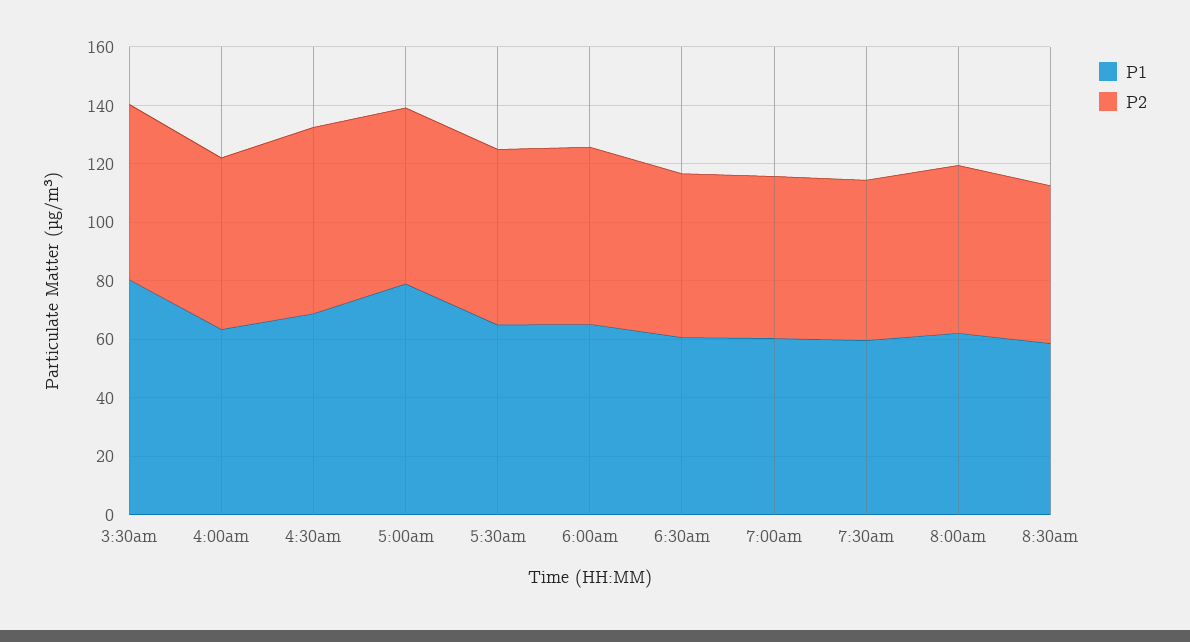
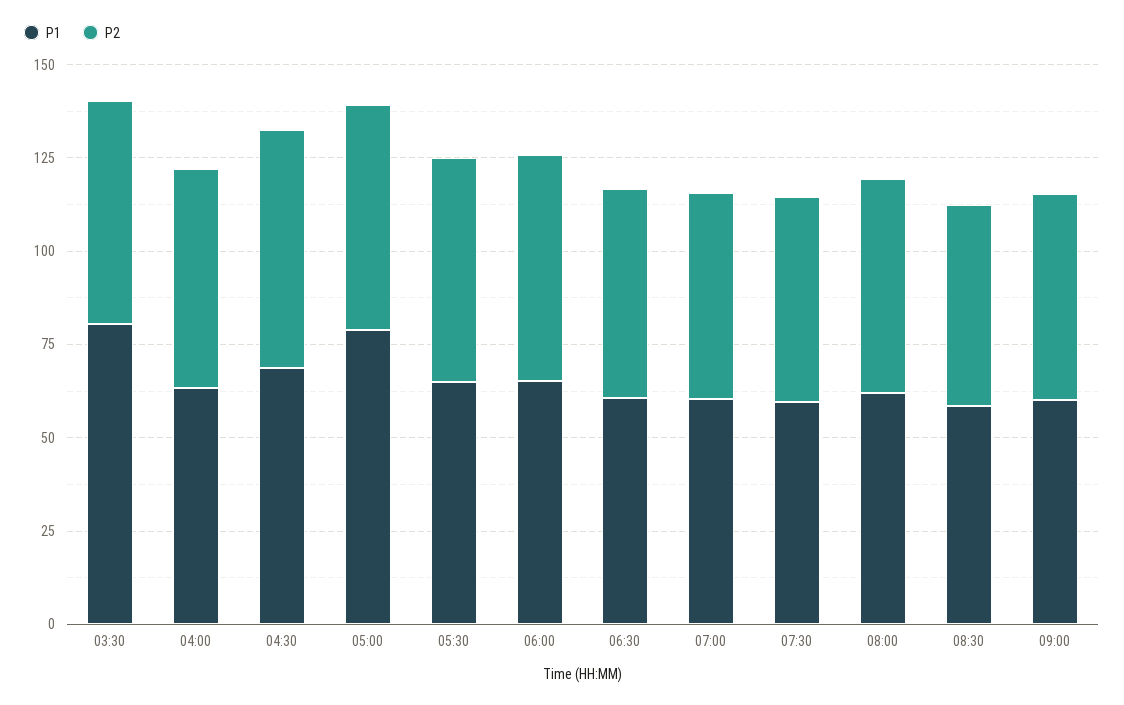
P1, 09:00: none -> 60
P2, 09:00: none -> 55

